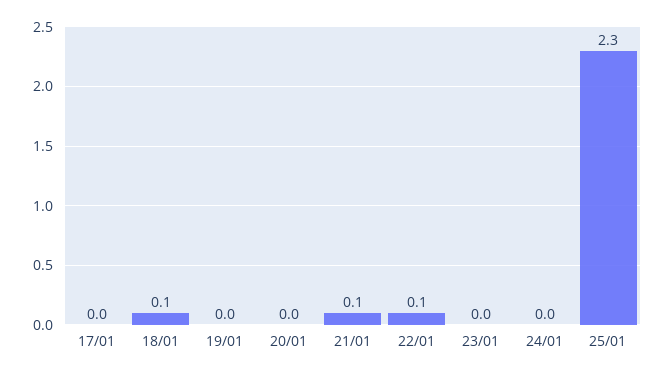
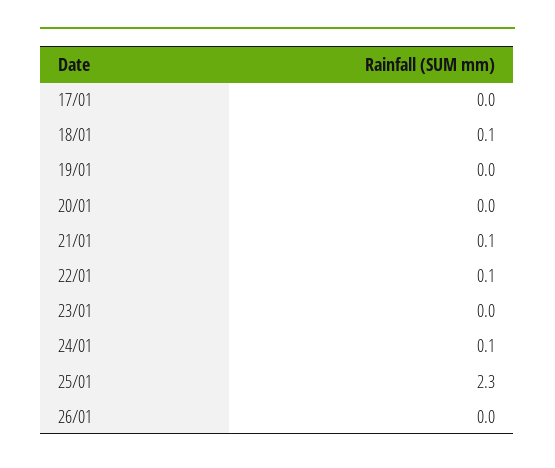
24/01: 0 -> 0.1
26/01: none -> 0

